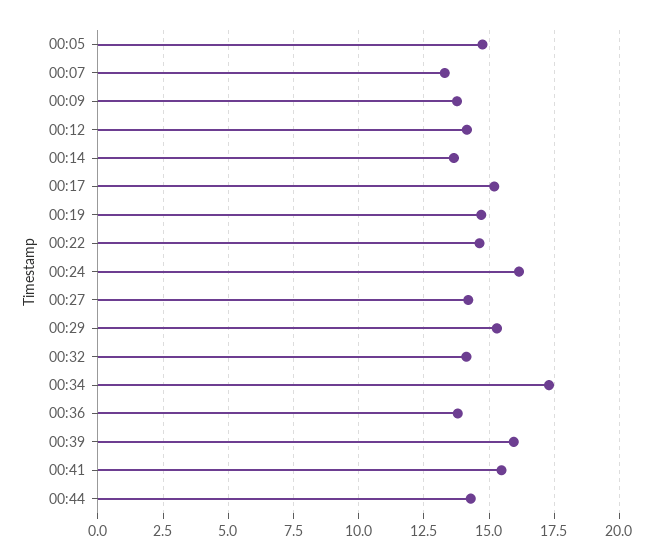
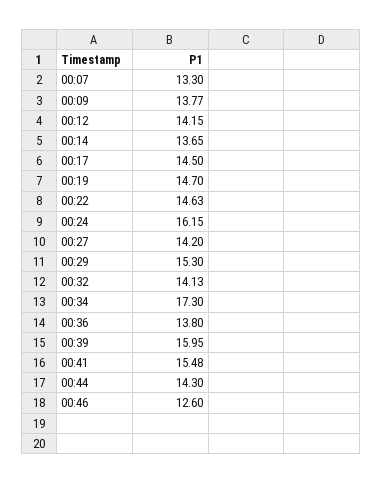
00:05: 14.75 -> none
00:17: 15.25 -> 14.5
00:46: none -> 12.6

